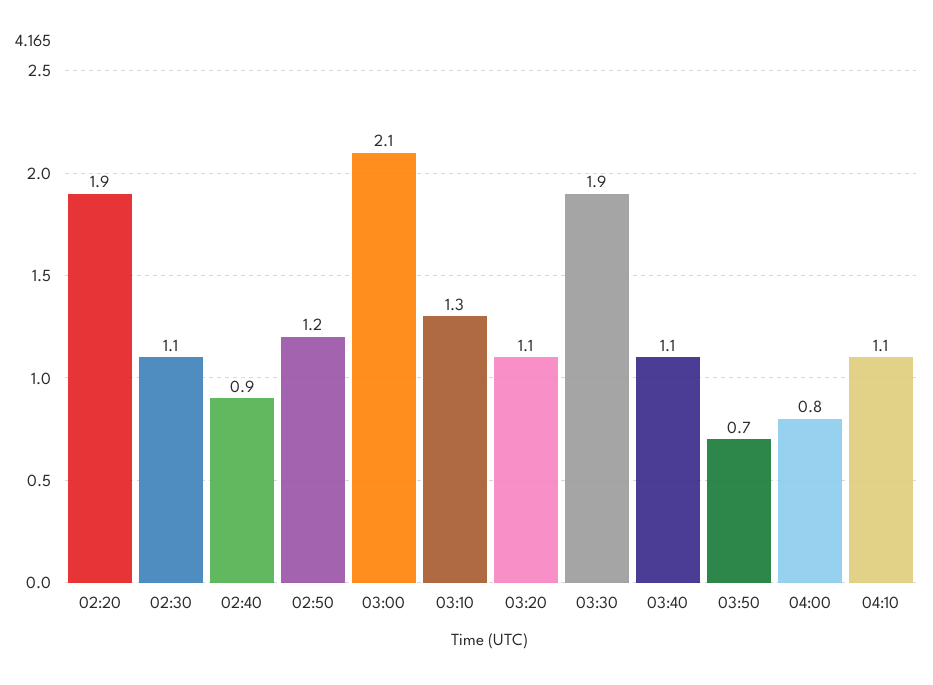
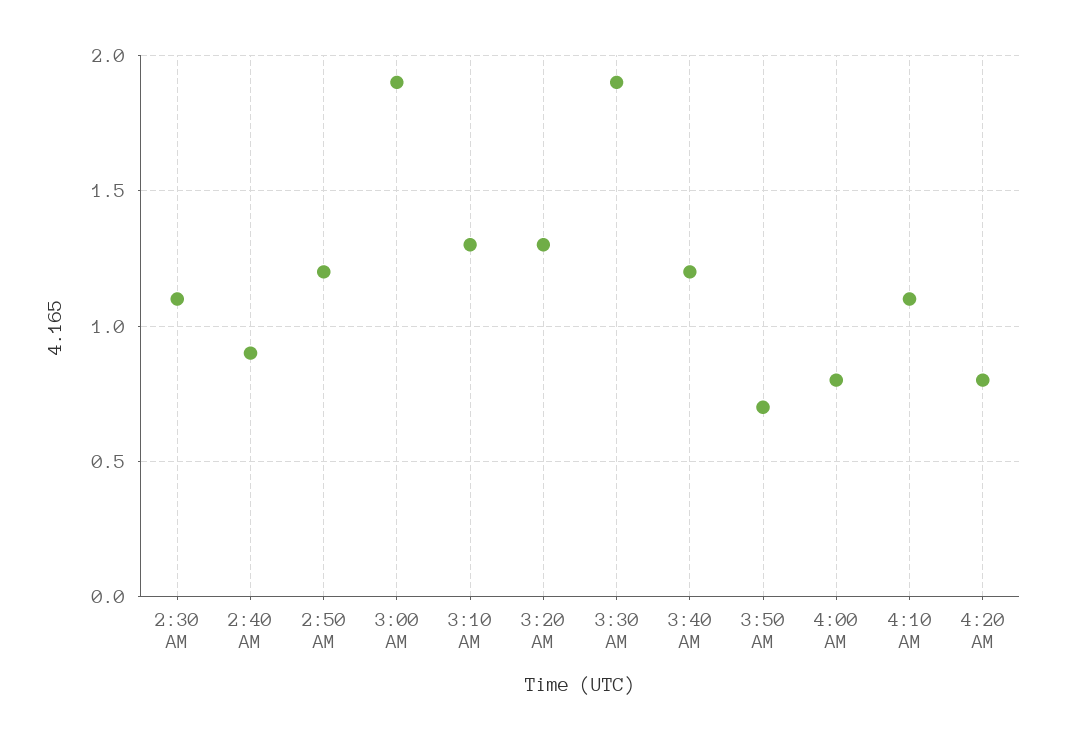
02:20: 1.9 -> none
03:00: 2.1 -> 1.9
03:20: 1.1 -> 1.3
03:40: 1.1 -> 1.2
4:20 AM: none -> 0.8

